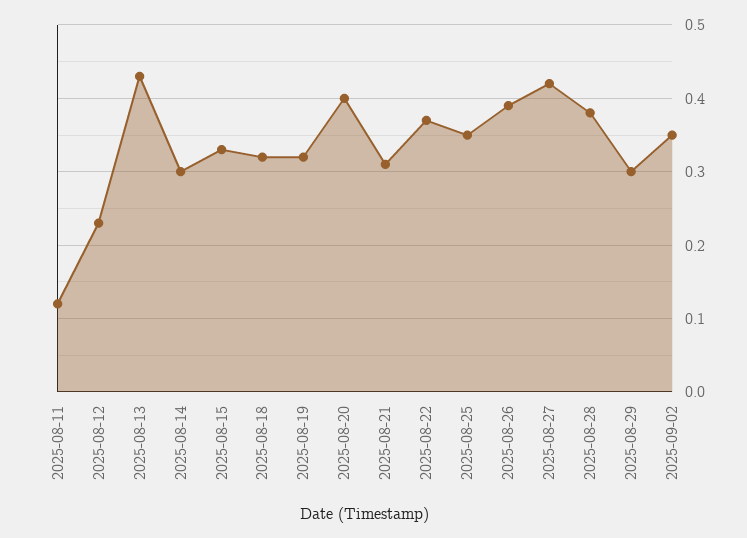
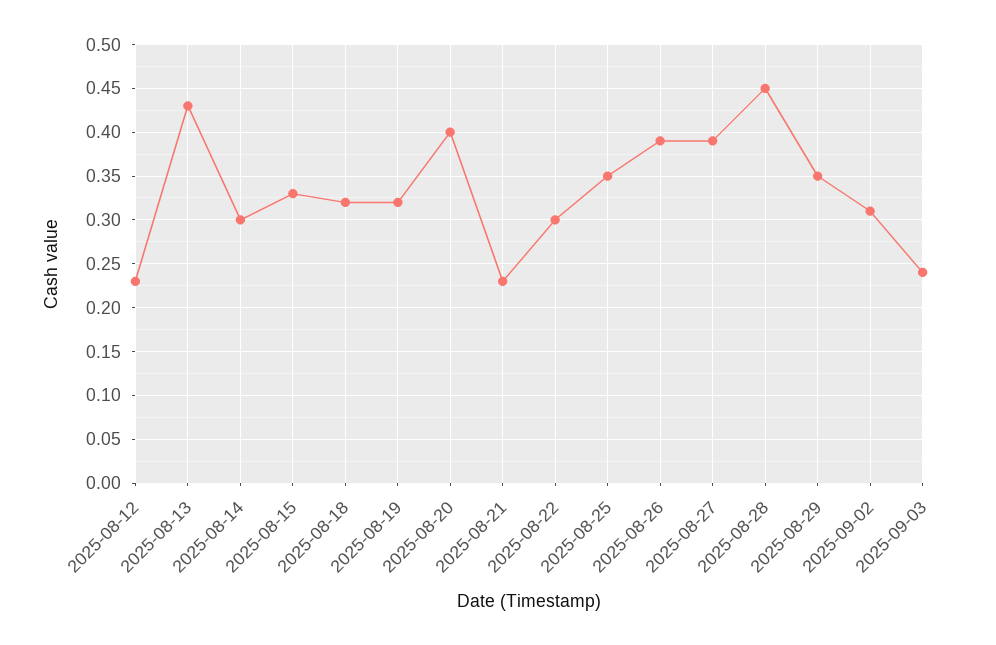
2025-08-11: 0.12 -> none
2025-08-21: 0.31 -> 0.23
2025-08-22: 0.37 -> 0.3
2025-08-27: 0.42 -> 0.39
2025-08-28: 0.38 -> 0.45
2025-08-29: 0.3 -> 0.35
2025-09-02: 0.35 -> 0.31
2025-09-03: none -> 0.24

